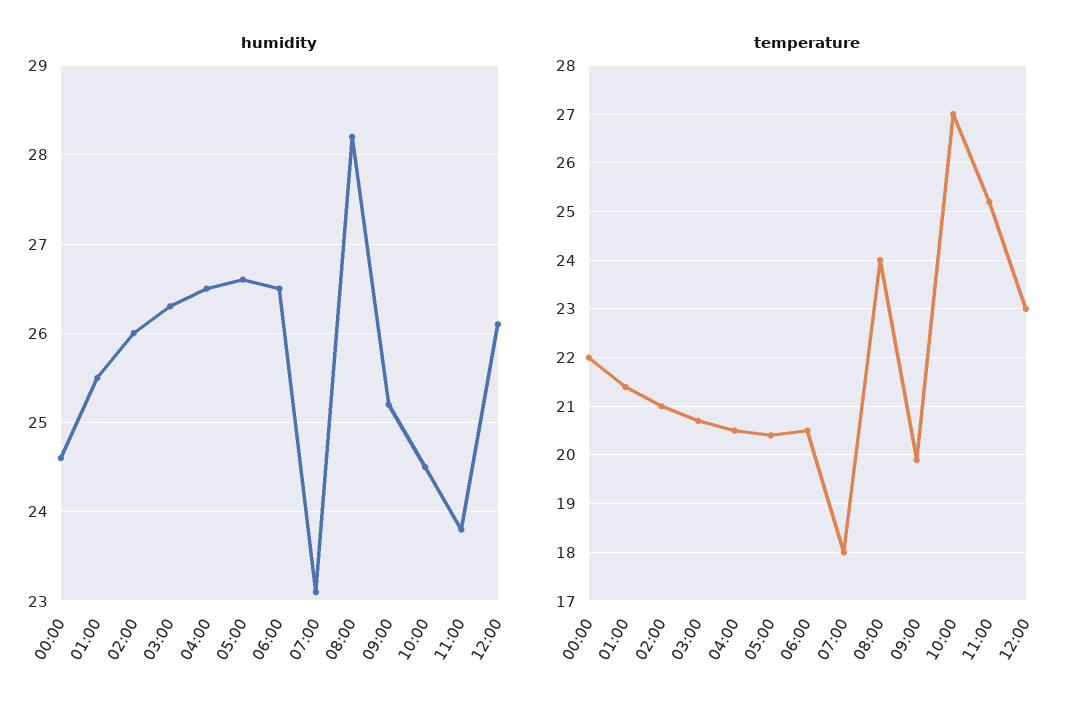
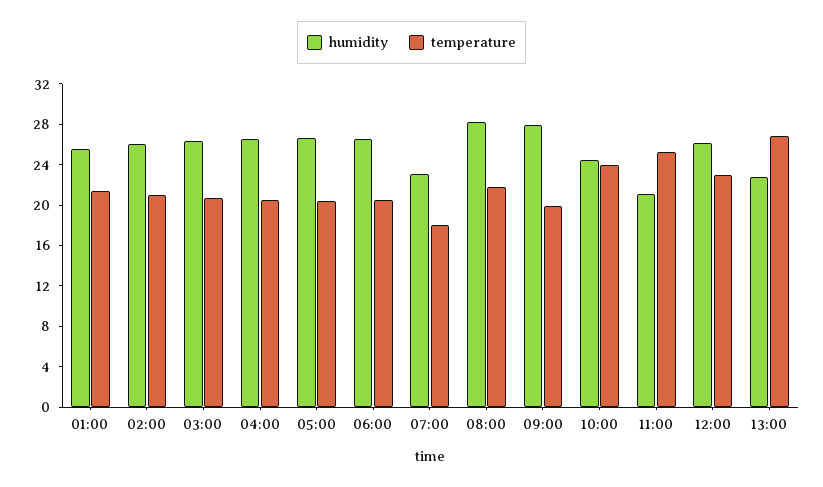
humidity, 00:00: 24.6 -> none
humidity, 09:00: 25.2 -> 28
humidity, 11:00: 23.8 -> 21
temperature, 00:00: 22 -> none
temperature, 08:00: 24 -> 22
temperature, 10:00: 27 -> 24
humidity, 13:00: none -> 23
temperature, 13:00: none -> 27

